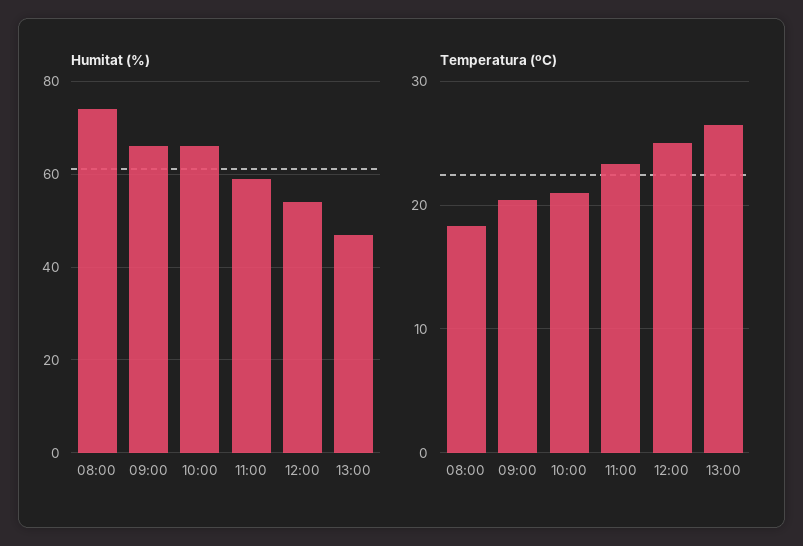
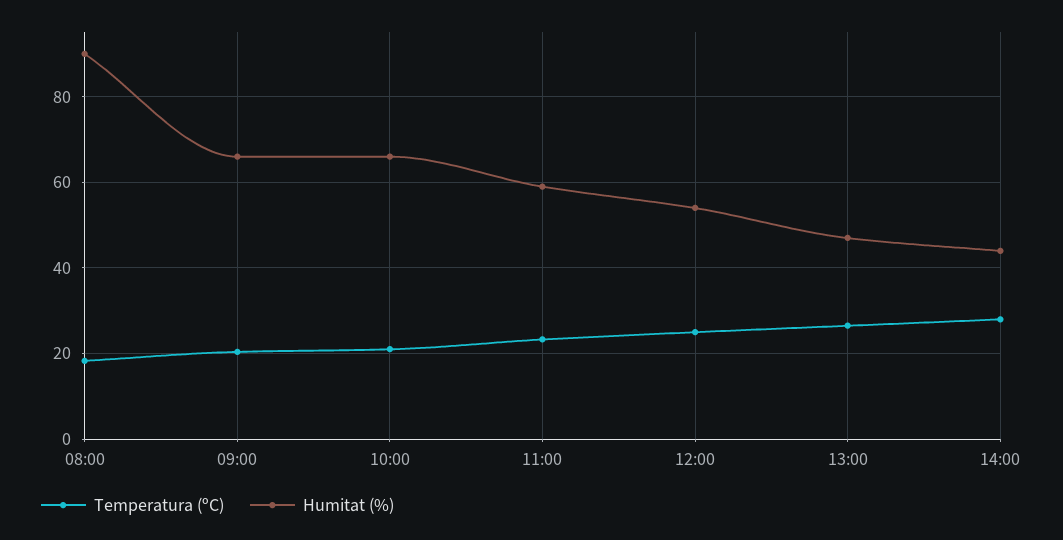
Humitat (%), 08:00: 75 -> 90
Temperatura (ºC), 14:00: none -> 28
Humitat (%), 14:00: none -> 44

